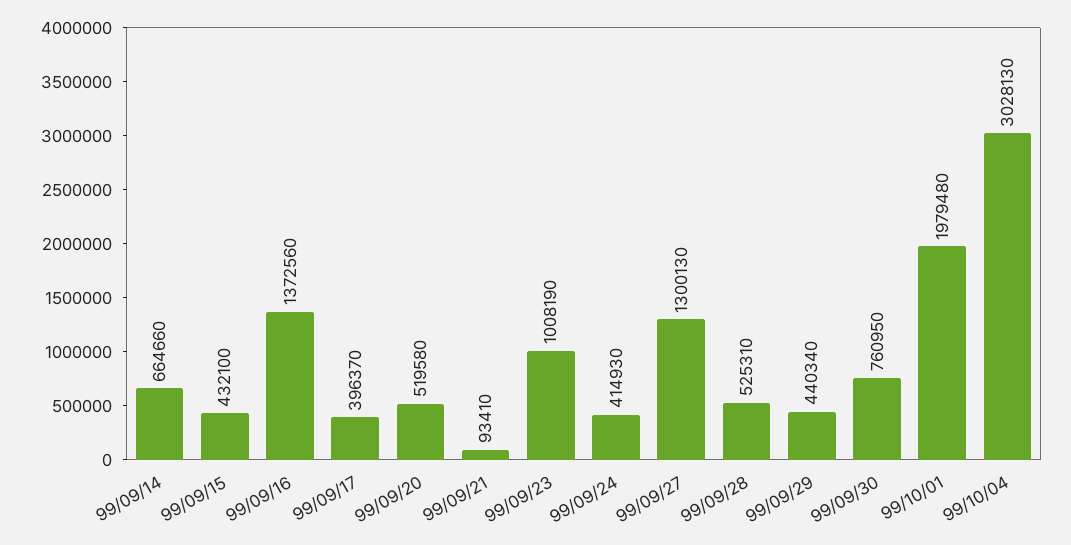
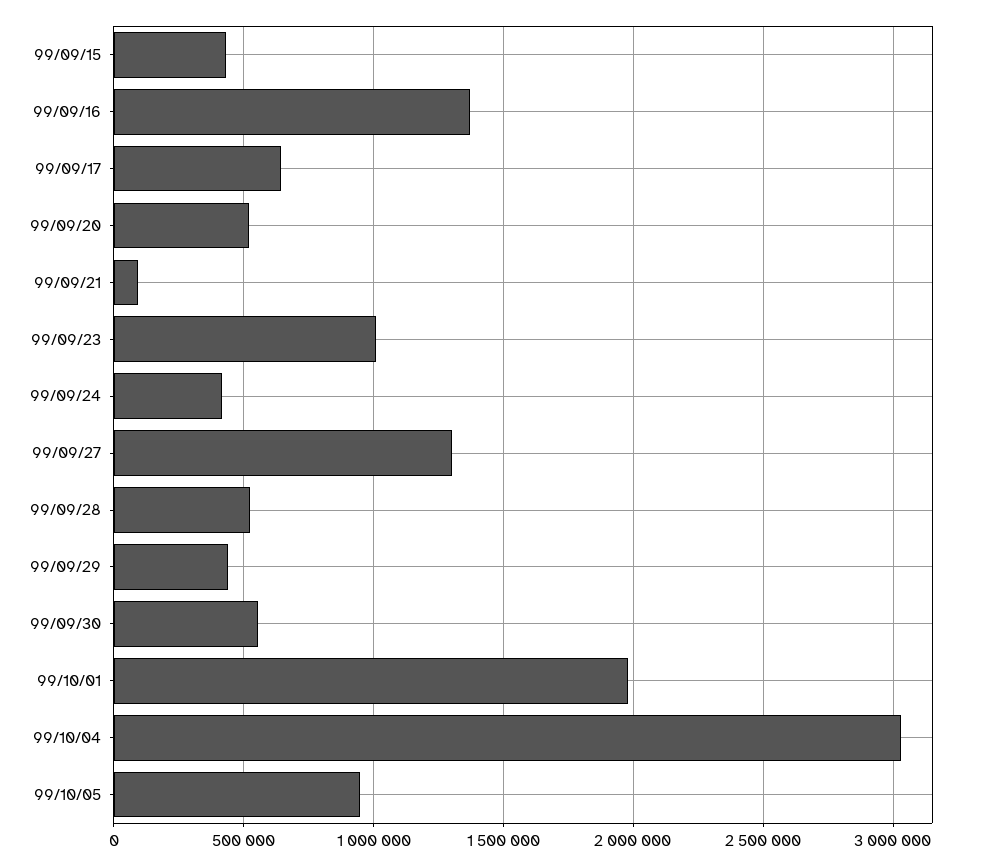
99/09/14: 664660 -> none
99/09/17: 396370 -> 650000
99/09/30: 760950 -> 550000
99/10/05: none -> 950000

